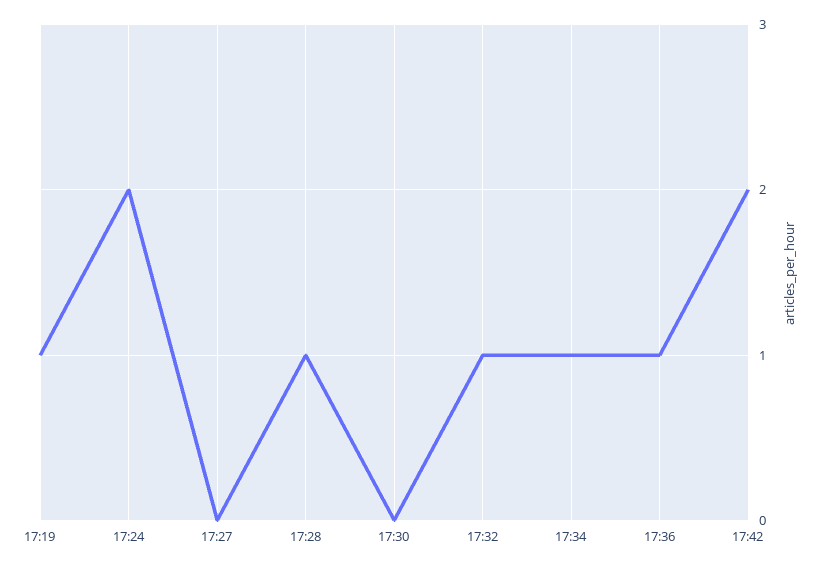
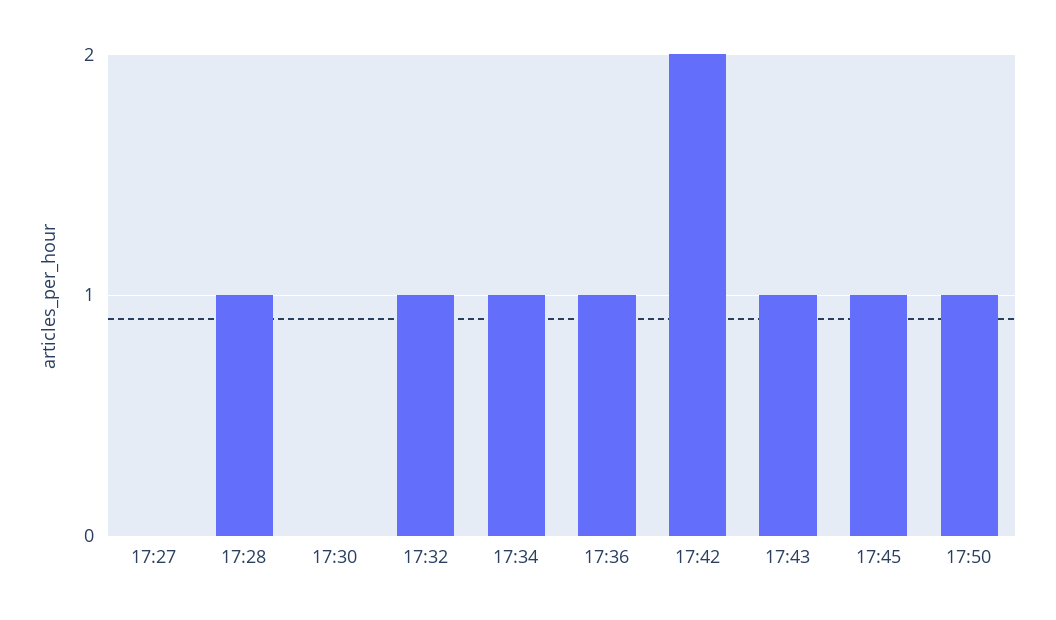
17:19: 1 -> none
17:24: 2 -> none
17:43: none -> 1
17:45: none -> 1
17:50: none -> 1

